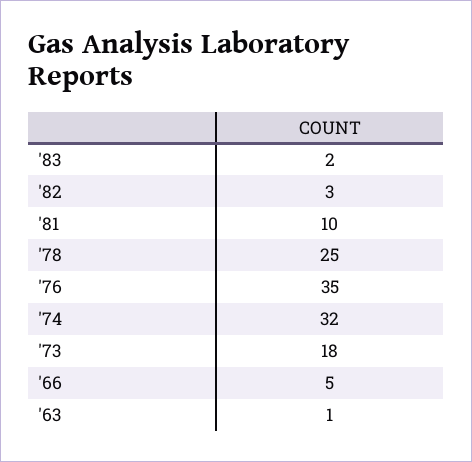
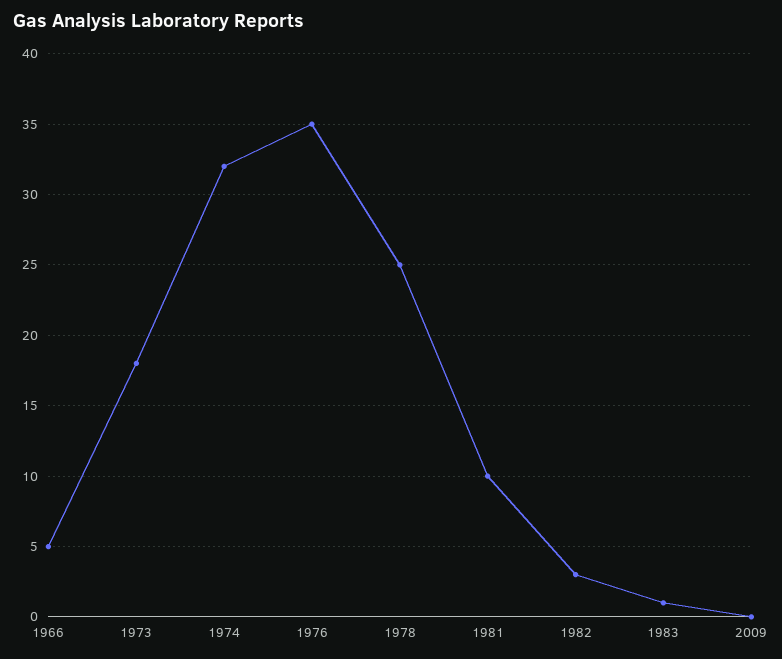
'83: 2 -> 1
'63: 1 -> none
2009: none -> 0

